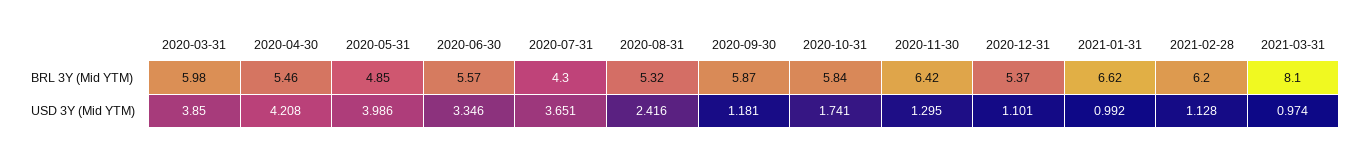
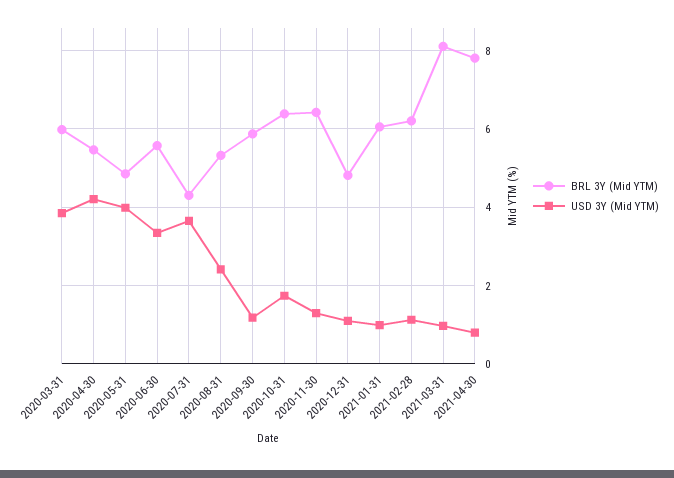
BRL 3Y (Mid YTM), 2020-10-31: 5.84 -> 6.4
BRL 3Y (Mid YTM), 2020-12-31: 5.37 -> 4.8
BRL 3Y (Mid YTM), 2021-01-31: 6.62 -> 6
BRL 3Y (Mid YTM), 2021-04-30: none -> 7.8
USD 3Y (Mid YTM), 2021-04-30: none -> 0.8

